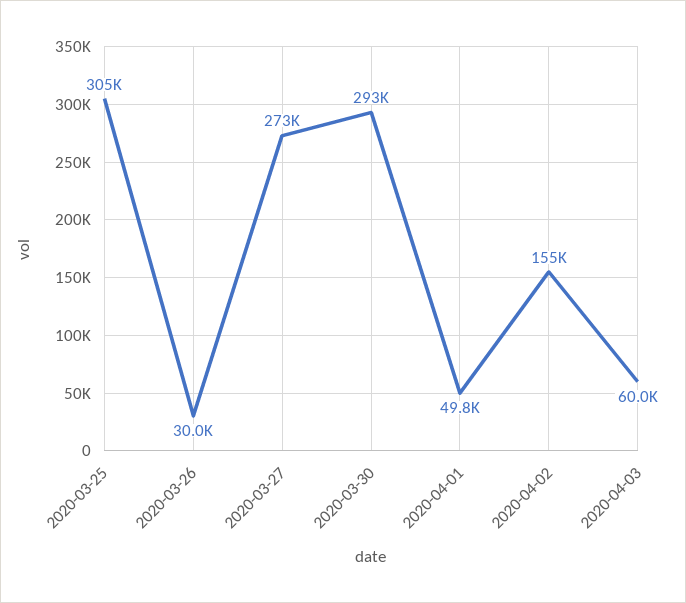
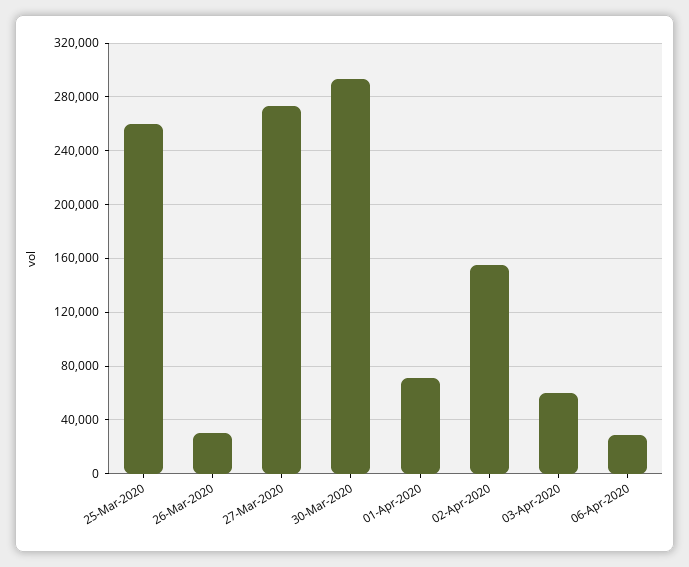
2020-03-25: 305000 -> 260000
2020-04-01: 49800 -> 70000
06-Apr-2020: none -> 30000

